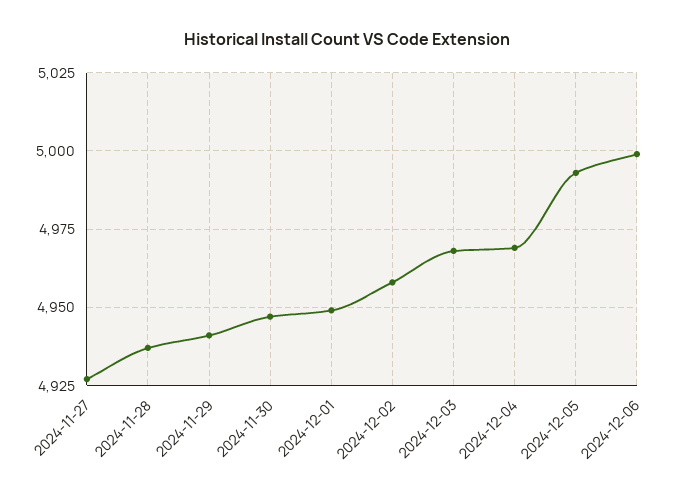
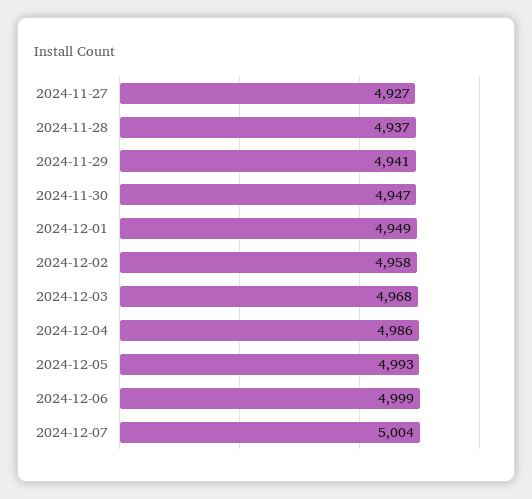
2024-12-04: 4970 -> 4986
2024-12-07: none -> 5004

